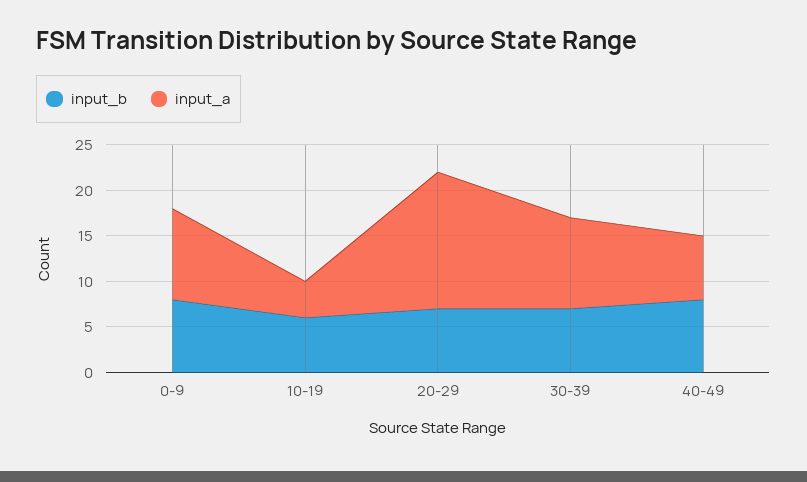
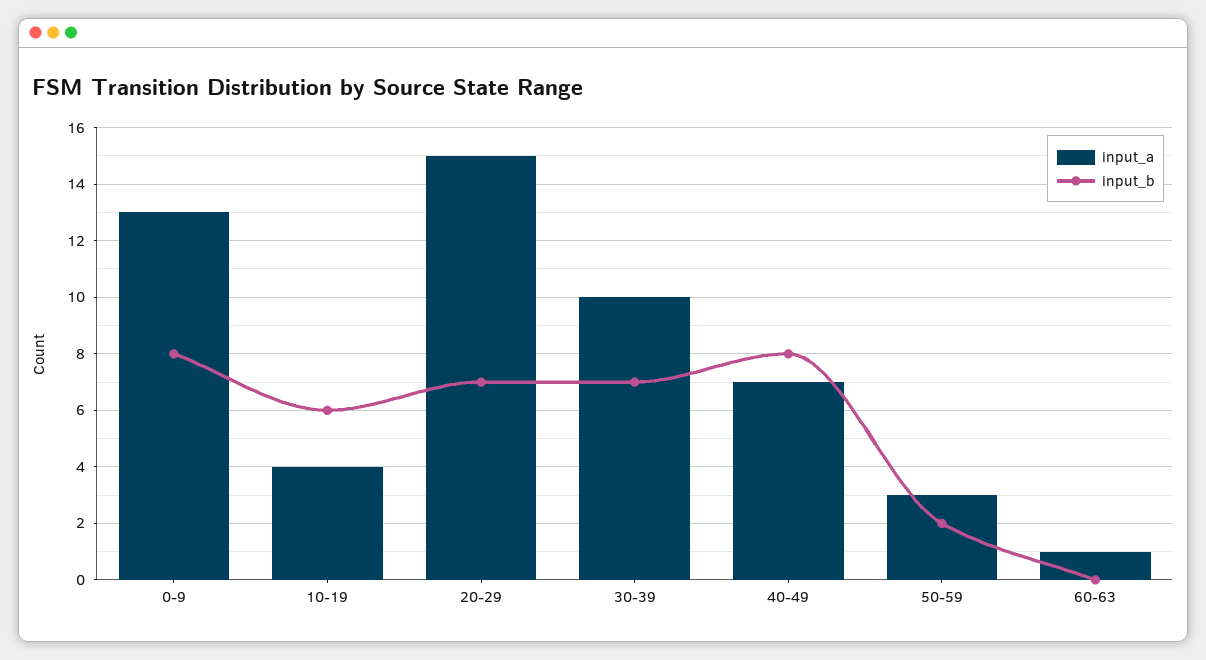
input_a, 0-9: 10 -> 13
input_a, 50-59: none -> 3
input_b, 50-59: none -> 2
input_a, 60-63: none -> 1
input_b, 60-63: none -> 0

